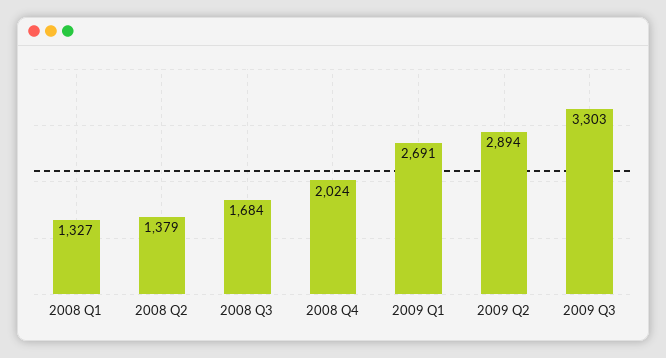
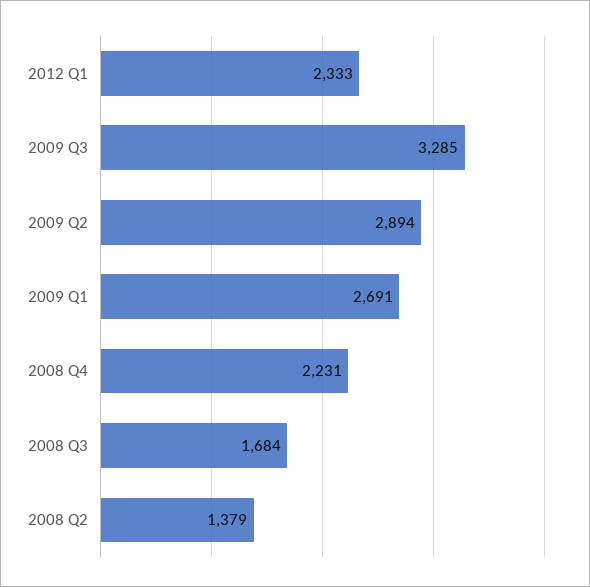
2008 Q1: 1327 -> none
2008 Q4: 2024 -> 2231
2009 Q3: 3303 -> 3285
2012 Q1: none -> 2333

